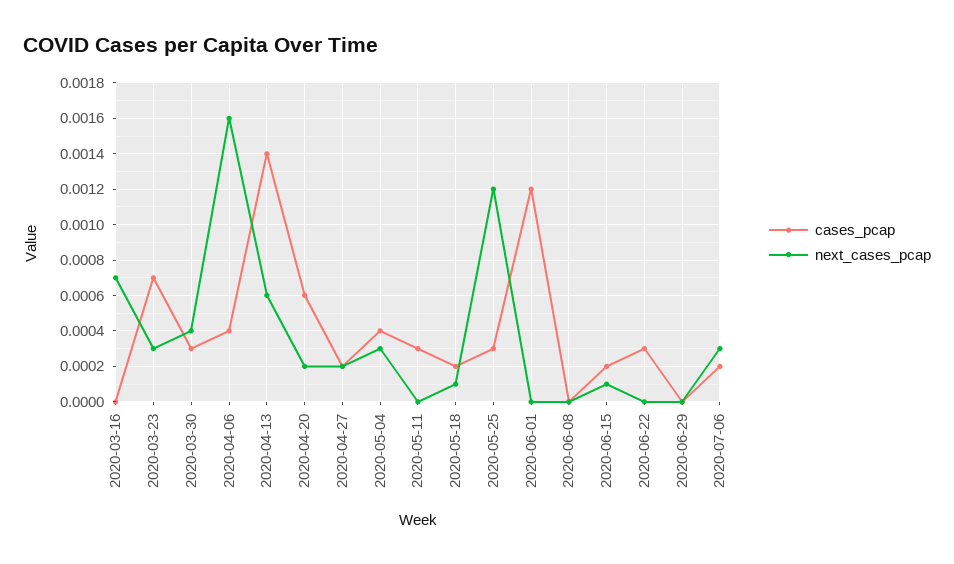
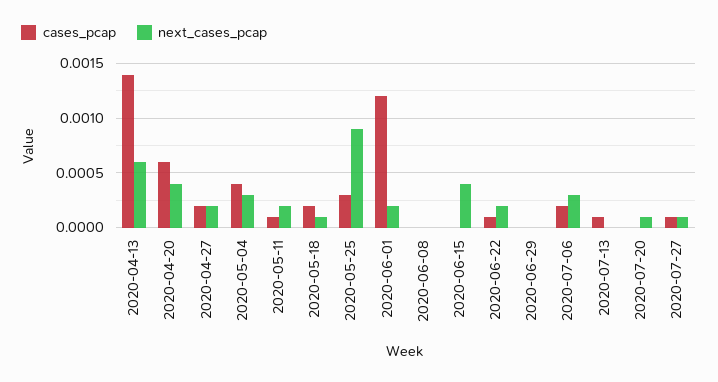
cases_pcap, 2020-03-16: 0 -> none
next_cases_pcap, 2020-03-16: 0.0007 -> none
cases_pcap, 2020-03-23: 0.0007 -> none
next_cases_pcap, 2020-03-23: 0.0003 -> none
cases_pcap, 2020-03-30: 0.0003 -> none
next_cases_pcap, 2020-03-30: 0.0004 -> none
cases_pcap, 2020-04-06: 0.0004 -> none
next_cases_pcap, 2020-04-06: 0.0016 -> none
next_cases_pcap, 2020-04-20: 0.0002 -> 0.0004
cases_pcap, 2020-05-11: 0.0003 -> 0.0001
next_cases_pcap, 2020-05-11: 0 -> 0.0002
next_cases_pcap, 2020-05-25: 0.0012 -> 0.0009
next_cases_pcap, 2020-06-01: 0 -> 0.0002
cases_pcap, 2020-06-15: 0.0002 -> 0
next_cases_pcap, 2020-06-15: 0.0001 -> 0.0004
cases_pcap, 2020-06-22: 0.0003 -> 0.0001
next_cases_pcap, 2020-06-22: 0 -> 0.0002
cases_pcap, 2020-07-13: none -> 0.0001
next_cases_pcap, 2020-07-13: none -> 0
cases_pcap, 2020-07-20: none -> 0
next_cases_pcap, 2020-07-20: none -> 0.0001
cases_pcap, 2020-07-27: none -> 0.0001
next_cases_pcap, 2020-07-27: none -> 0.0001

